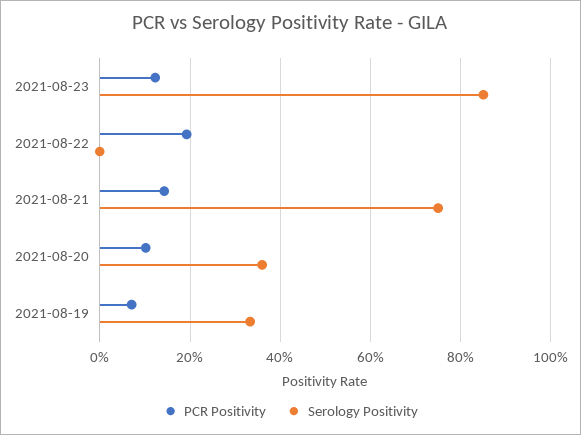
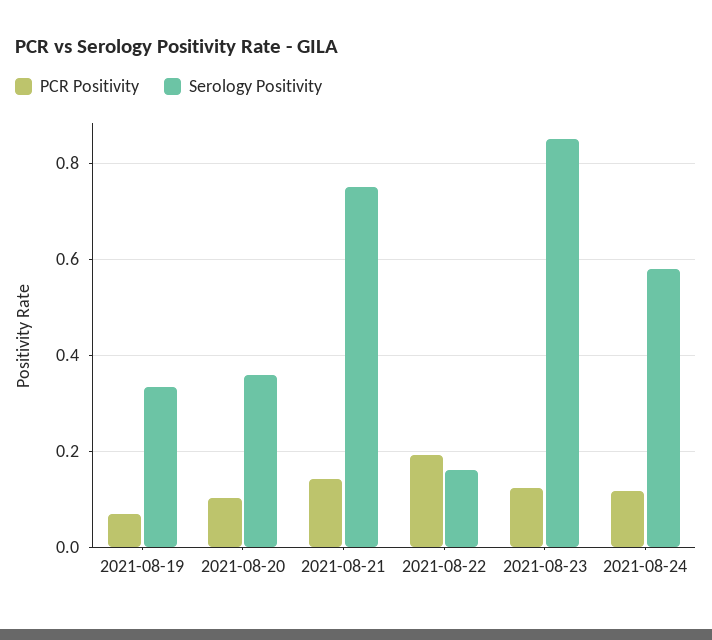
Serology Positivity, 2021-08-22: 0 -> 0.16
PCR Positivity, 2021-08-24: none -> 0.12
Serology Positivity, 2021-08-24: none -> 0.58

